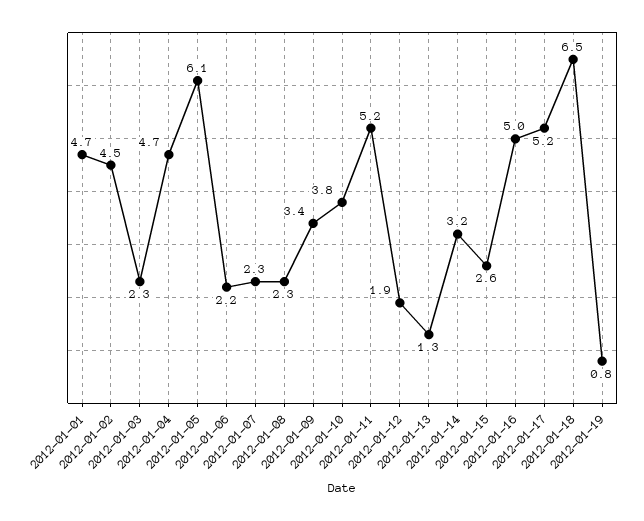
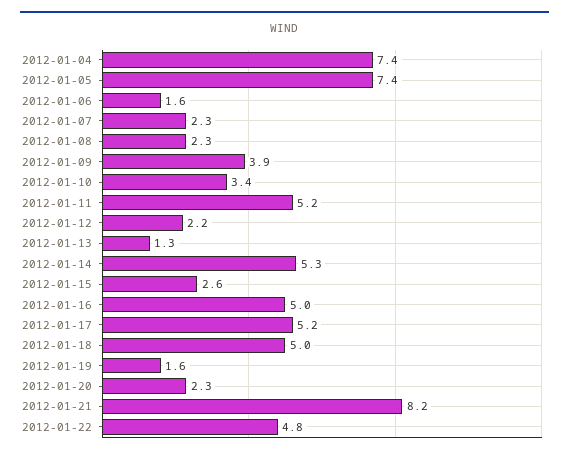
2012-01-01: 4.7 -> none
2012-01-02: 4.5 -> none
2012-01-03: 2.3 -> none
2012-01-04: 4.7 -> 7.4
2012-01-05: 6.1 -> 7.4
2012-01-06: 2.2 -> 1.6
2012-01-09: 3.4 -> 3.9
2012-01-10: 3.8 -> 3.4
2012-01-12: 1.9 -> 2.2
2012-01-14: 3.2 -> 5.3
2012-01-18: 6.5 -> 5
2012-01-19: 0.8 -> 1.6
2012-01-20: none -> 2.3
2012-01-21: none -> 8.2
2012-01-22: none -> 4.8

